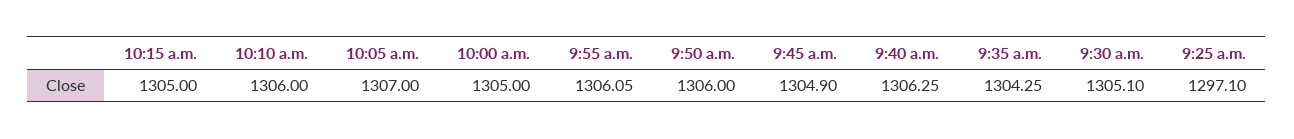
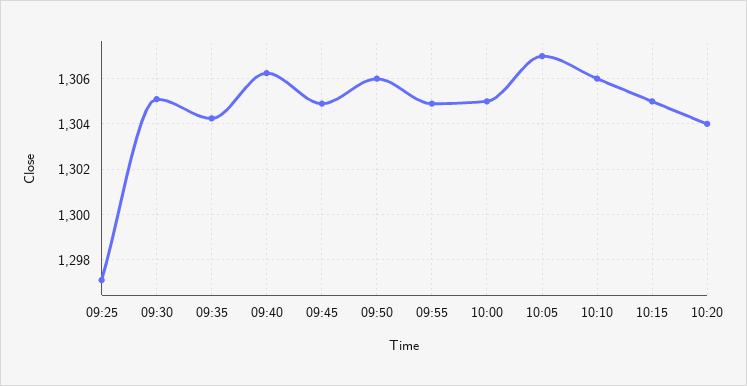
9:55 a.m.: 1306.05 -> 1305
10:20: none -> 1304

